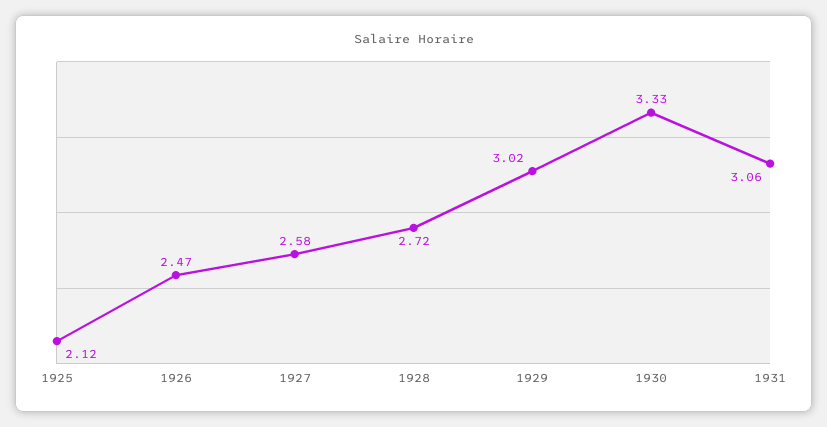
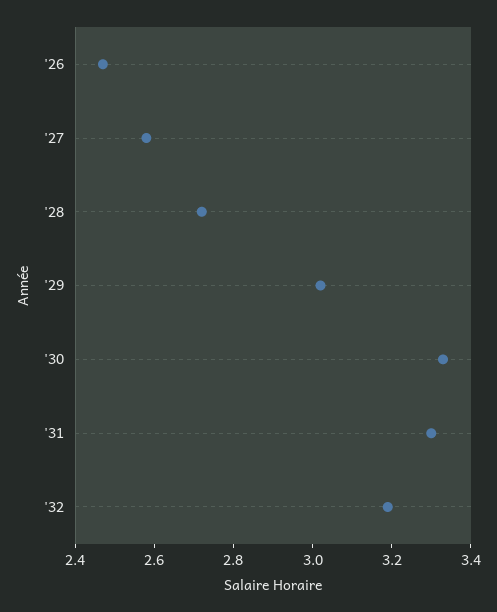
1925: 2.12 -> none
1931: 3.06 -> 3.3
'32: none -> 3.2

